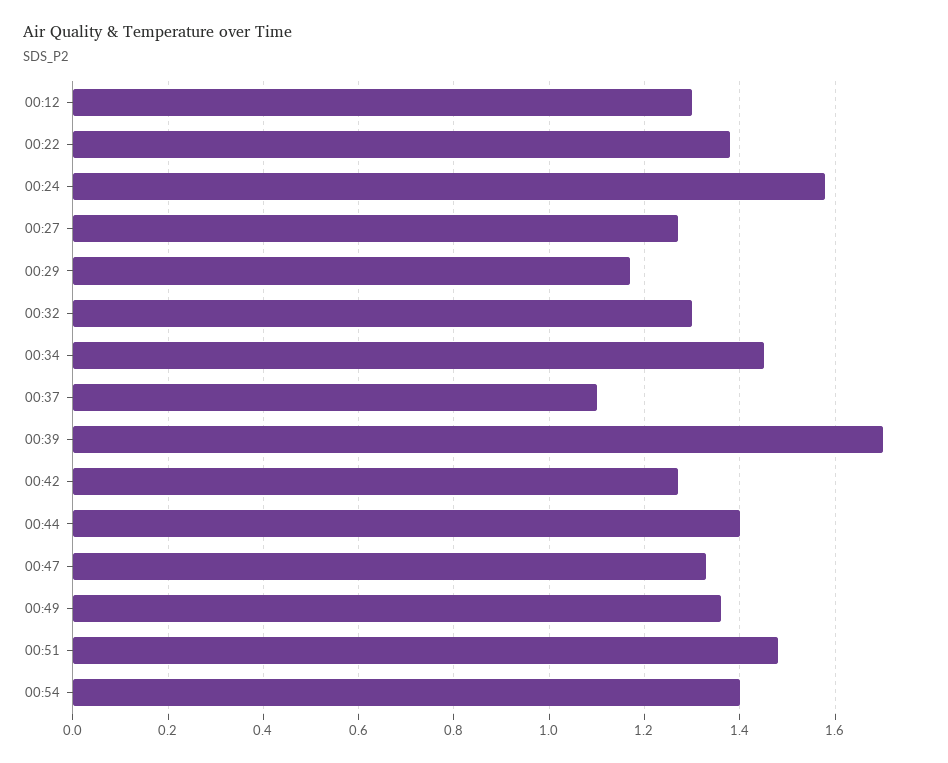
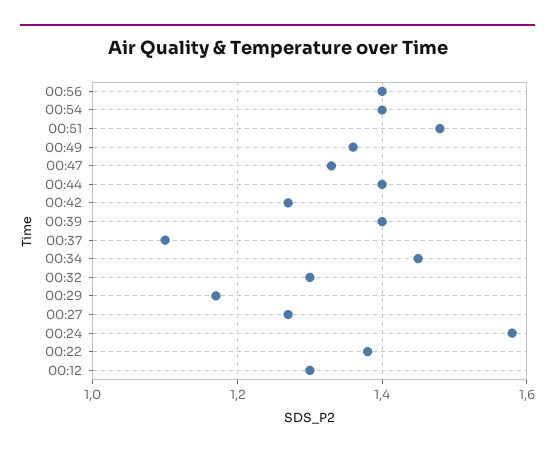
00:39: 1.7 -> 1.4
00:56: none -> 1.4

